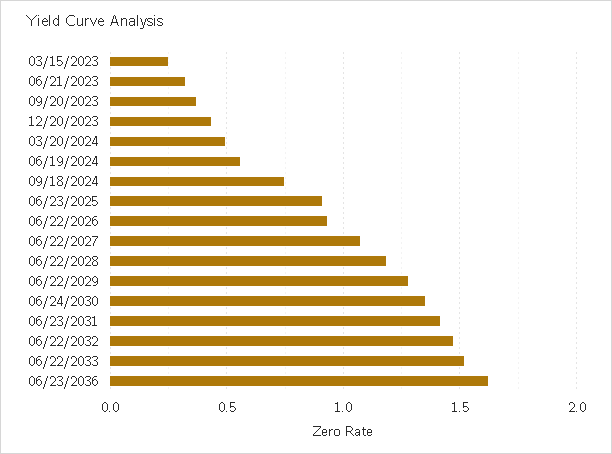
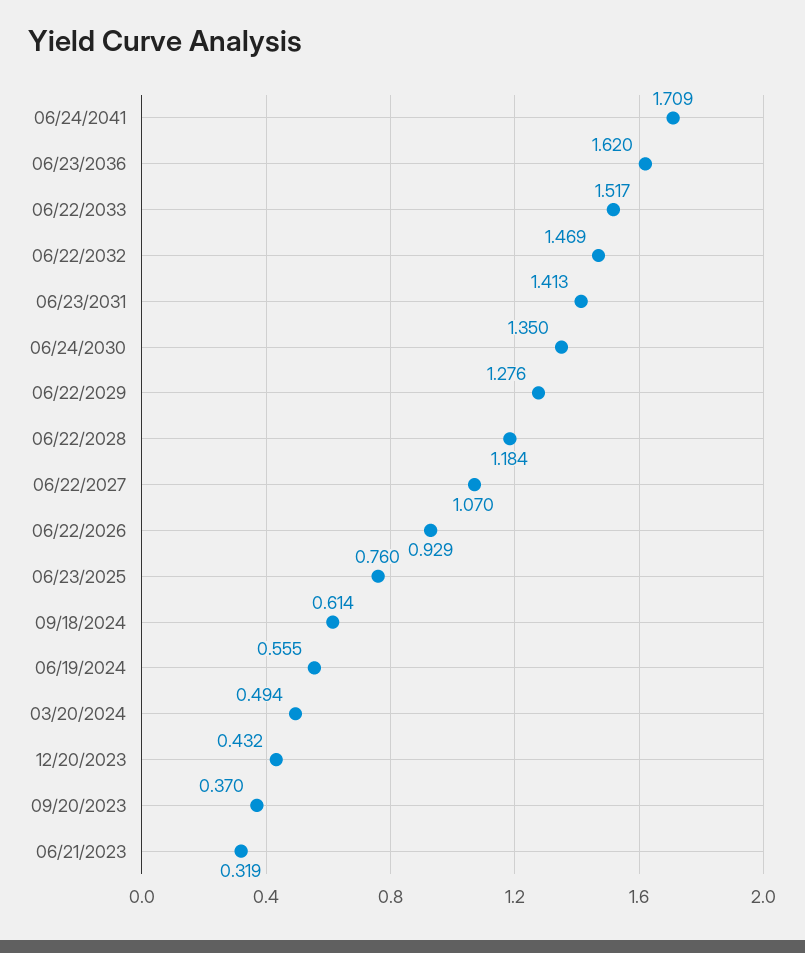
03/15/2023: 0.25 -> none
09/18/2024: 0.75 -> 0.614
06/23/2025: 0.9 -> 0.76
06/24/2041: none -> 1.709

